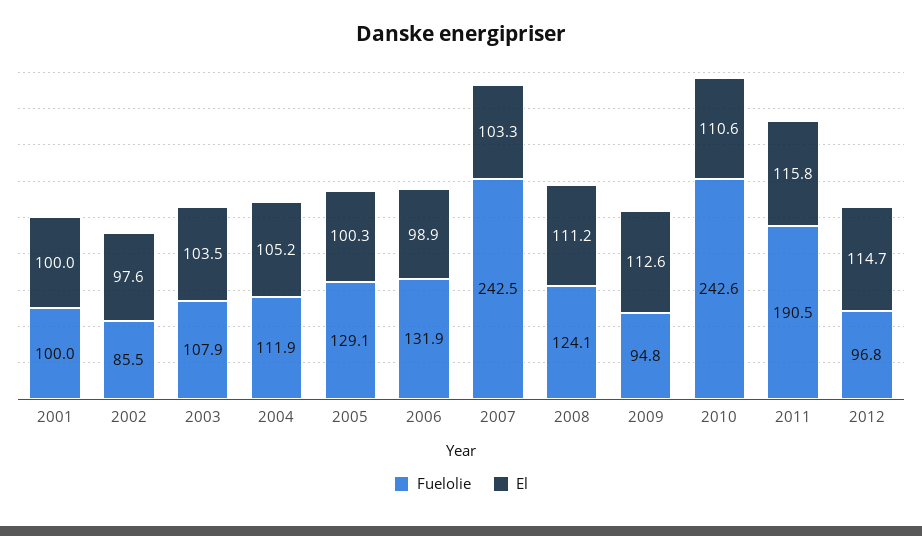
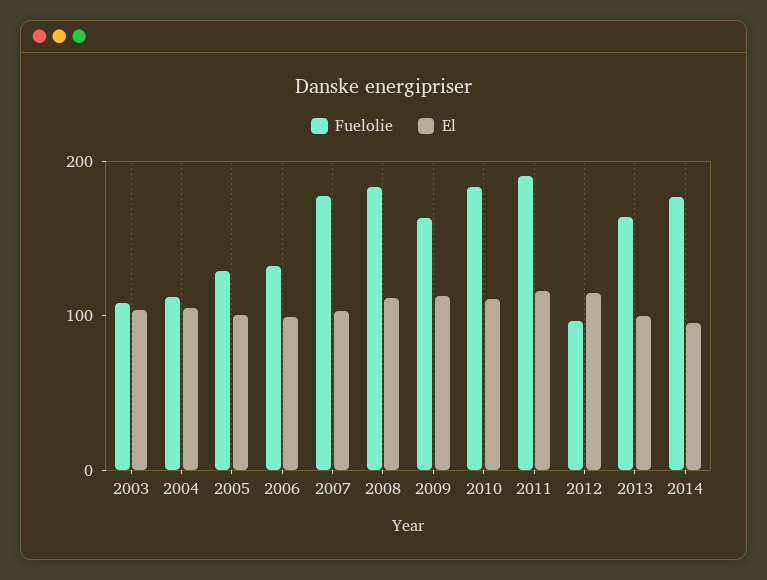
Fuelolie, 2001: 100 -> none
El, 2001: 100 -> none
Fuelolie, 2002: 85.5 -> none
El, 2002: 97.6 -> none
Fuelolie, 2007: 242.5 -> 180
Fuelolie, 2008: 124.1 -> 180
Fuelolie, 2009: 94.8 -> 160
Fuelolie, 2010: 242.6 -> 180
Fuelolie, 2013: none -> 160
El, 2013: none -> 100
Fuelolie, 2014: none -> 180
El, 2014: none -> 100

